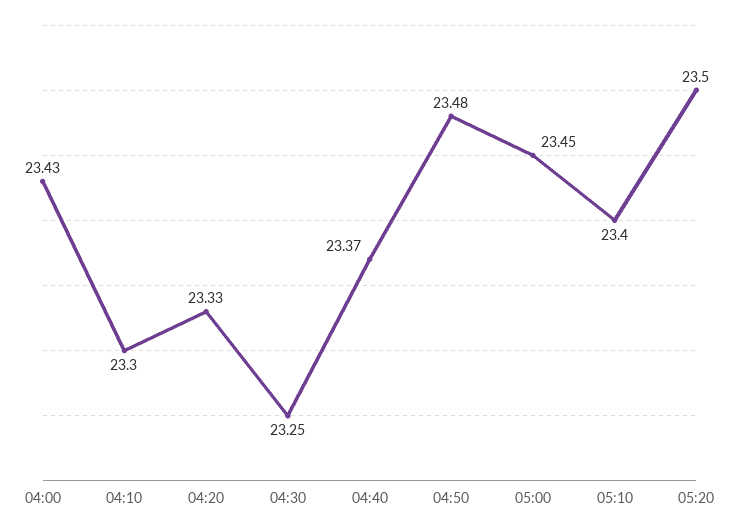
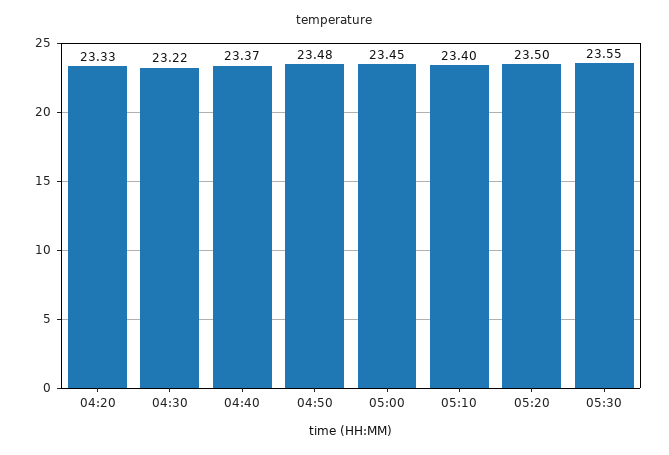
04:00: 23.43 -> none
04:10: 23.3 -> none
04:30: 23.25 -> 23.22
05:30: none -> 23.55

